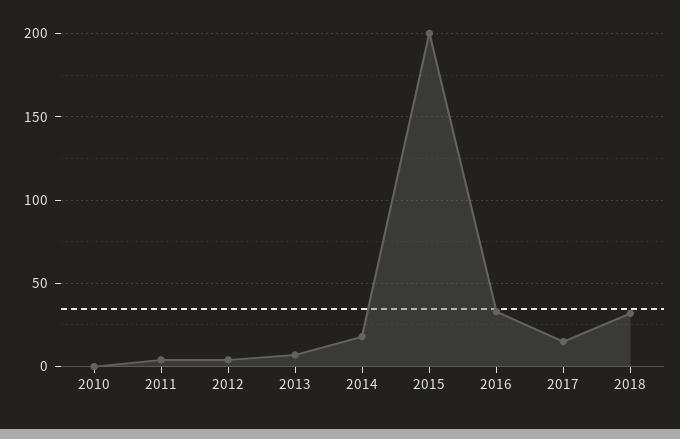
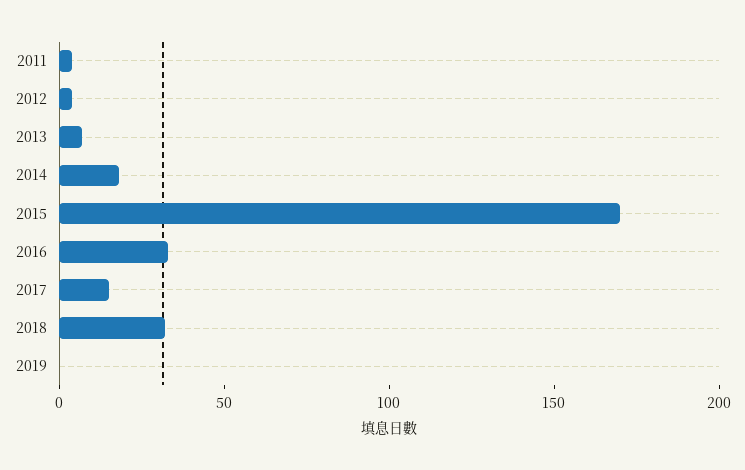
2010: 0 -> none
2015: 200 -> 170
2019: none -> 0

